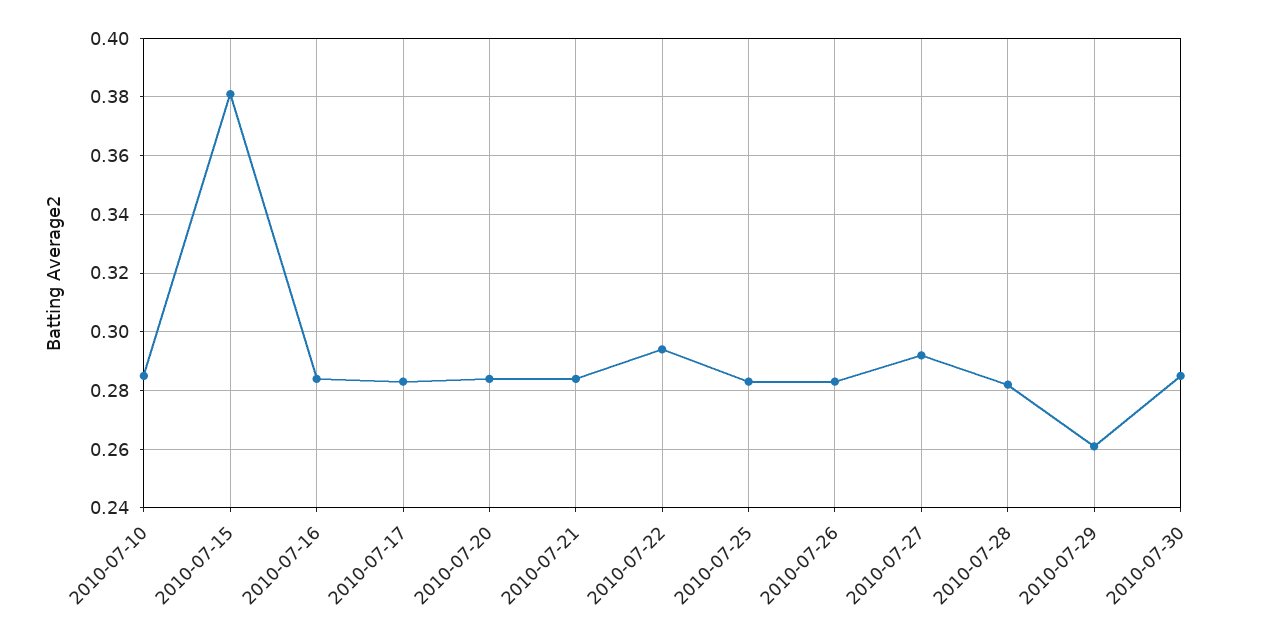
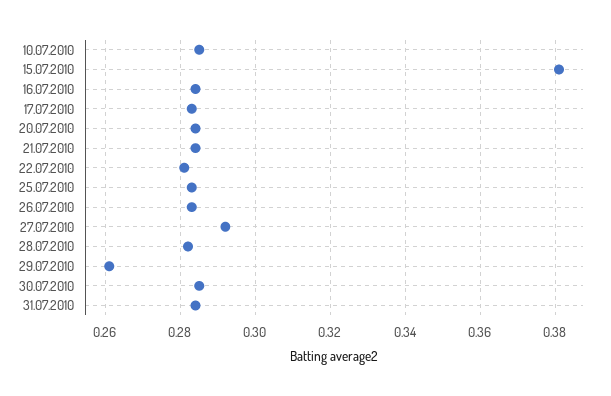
2010-07-22: 0.295 -> 0.28
31.07.2010: none -> 0.285

